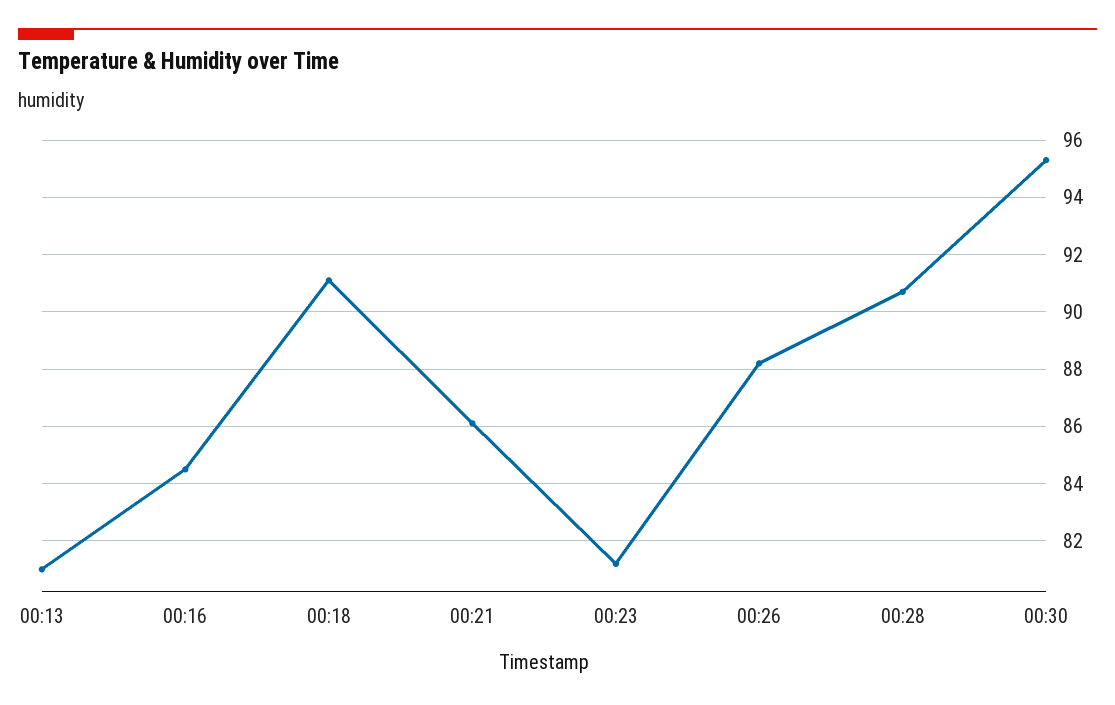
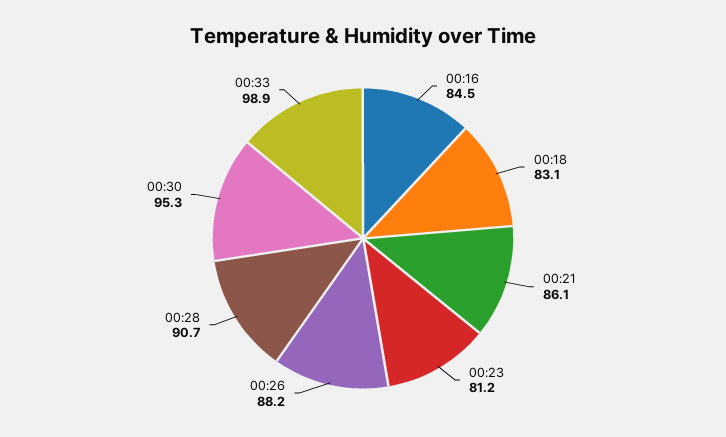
00:13: 81 -> none
00:18: 91 -> 83.1
00:33: none -> 98.9

